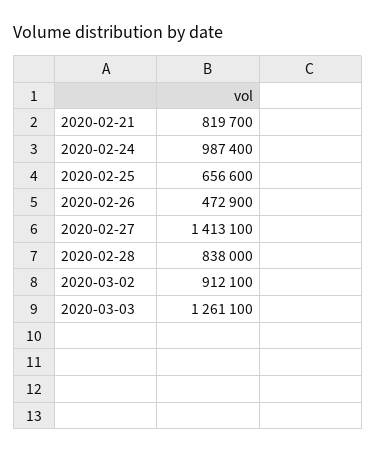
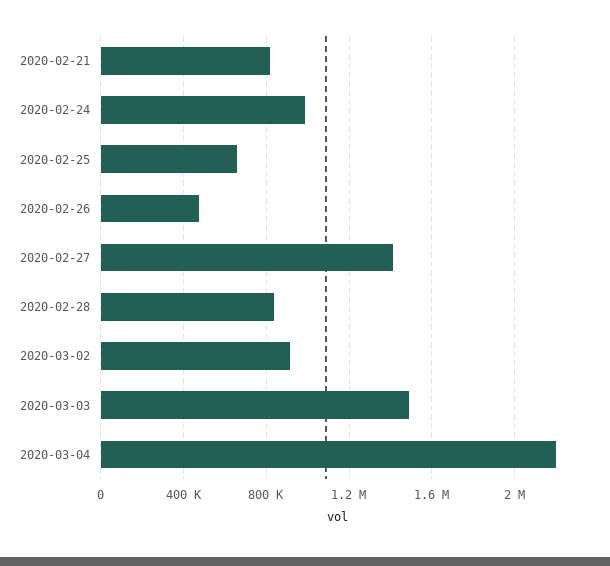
2020-03-03: 1261100 -> 1500000
2020-03-04: none -> 2200000

